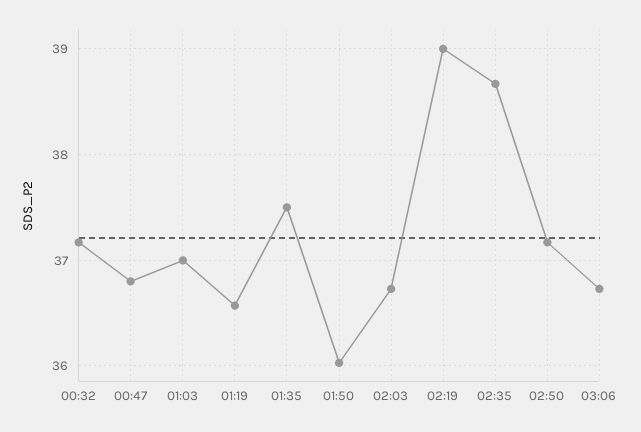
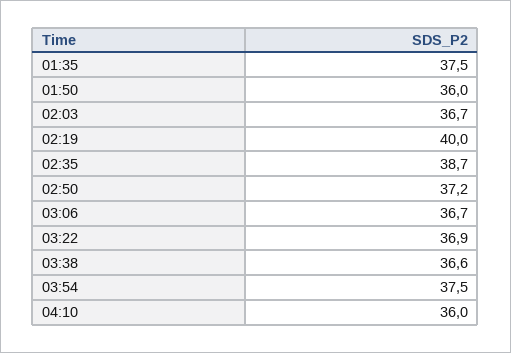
00:32: 37.2 -> none
00:47: 36.8 -> none
01:03: 37 -> none
01:19: 36.6 -> none
02:19: 39 -> 40
03:22: none -> 36.9
03:38: none -> 36.6
03:54: none -> 37.5
04:10: none -> 36

